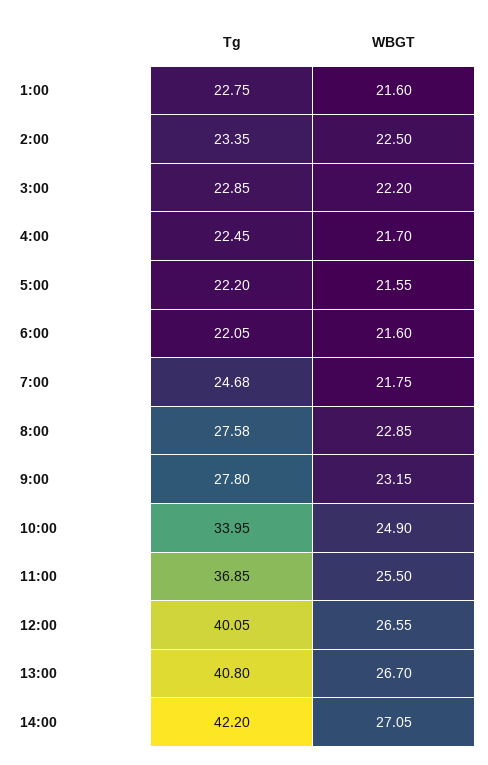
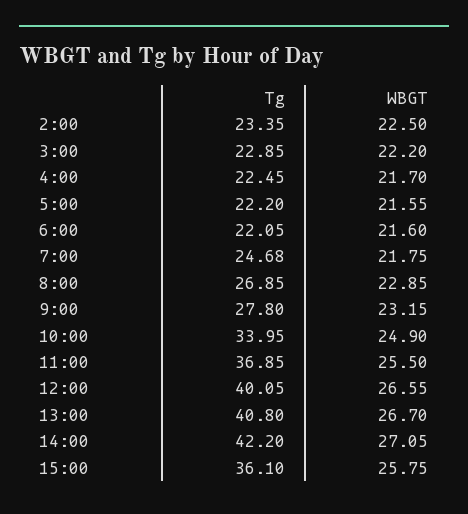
Tg, 1:00: 22.75 -> none
WBGT, 1:00: 21.6 -> none
Tg, 8:00: 27.58 -> 26.85
Tg, 15:00: none -> 36.1
WBGT, 15:00: none -> 25.75

